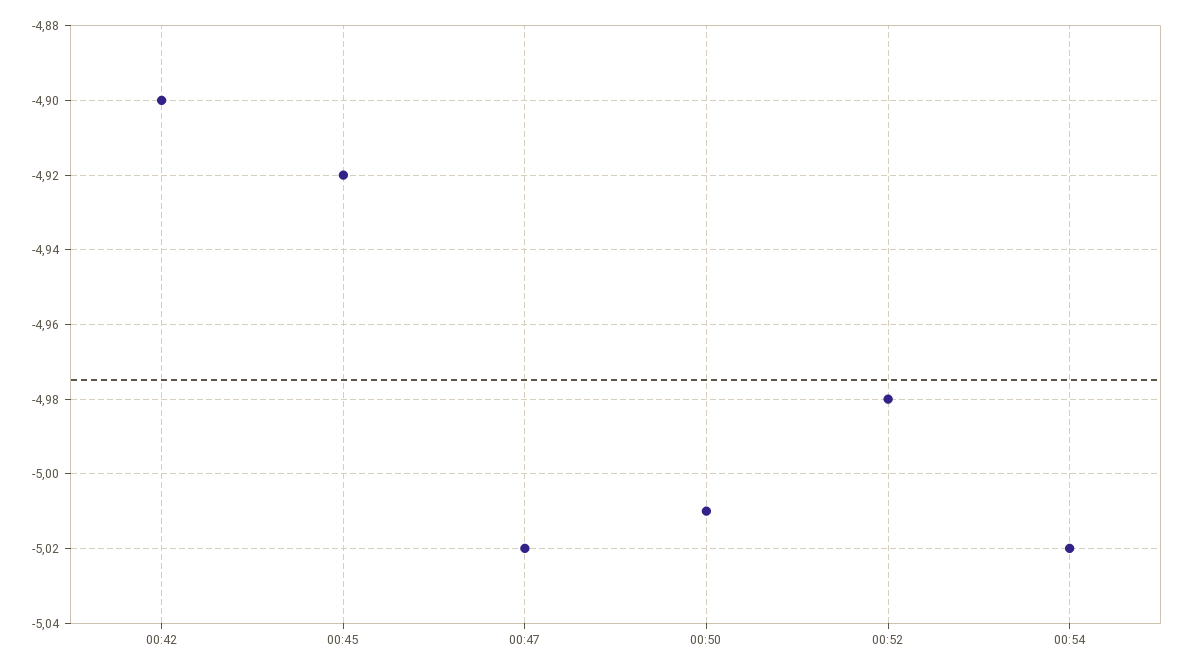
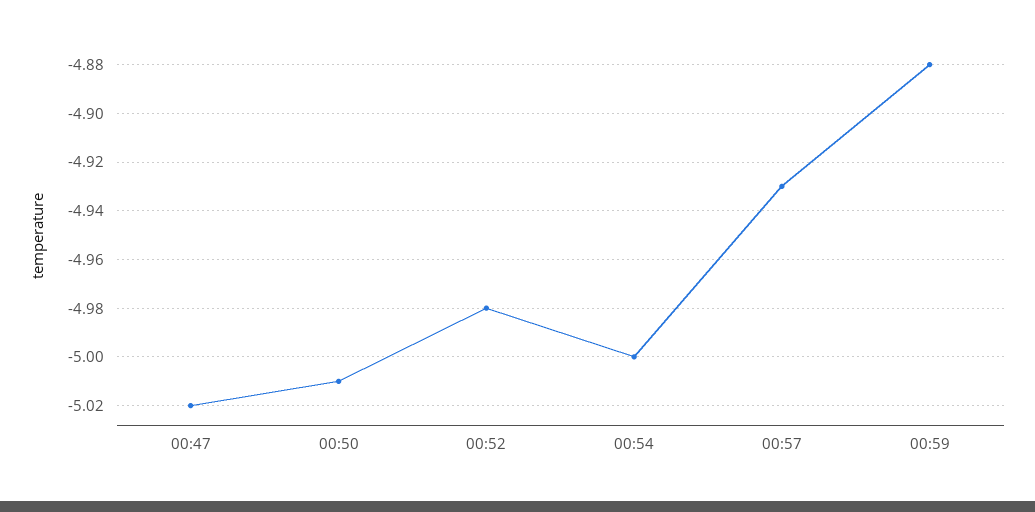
00:42: -4.9 -> none
00:45: -4.92 -> none
00:54: -5.02 -> -5
00:57: none -> -4.93
00:59: none -> -4.88

